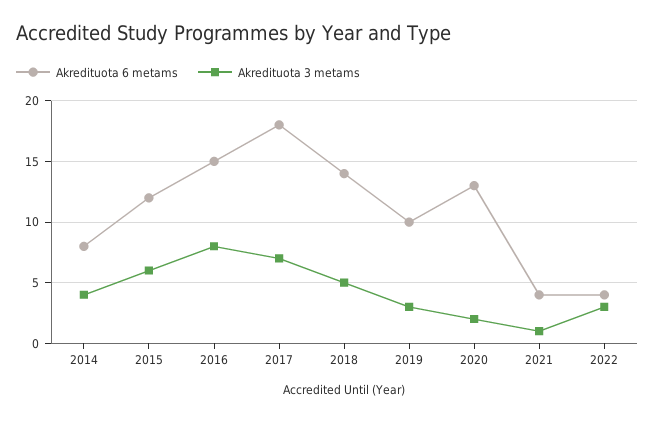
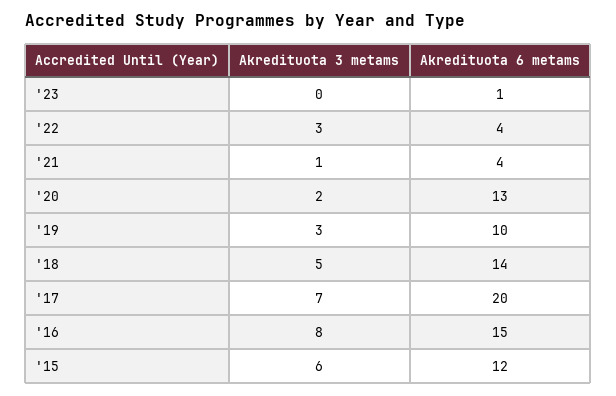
Akredituota 6 metams, 2014: 8 -> none
Akredituota 3 metams, 2014: 4 -> none
Akredituota 6 metams, 2017: 18 -> 20
Akredituota 3 metams, '23: none -> 0
Akredituota 6 metams, '23: none -> 1

